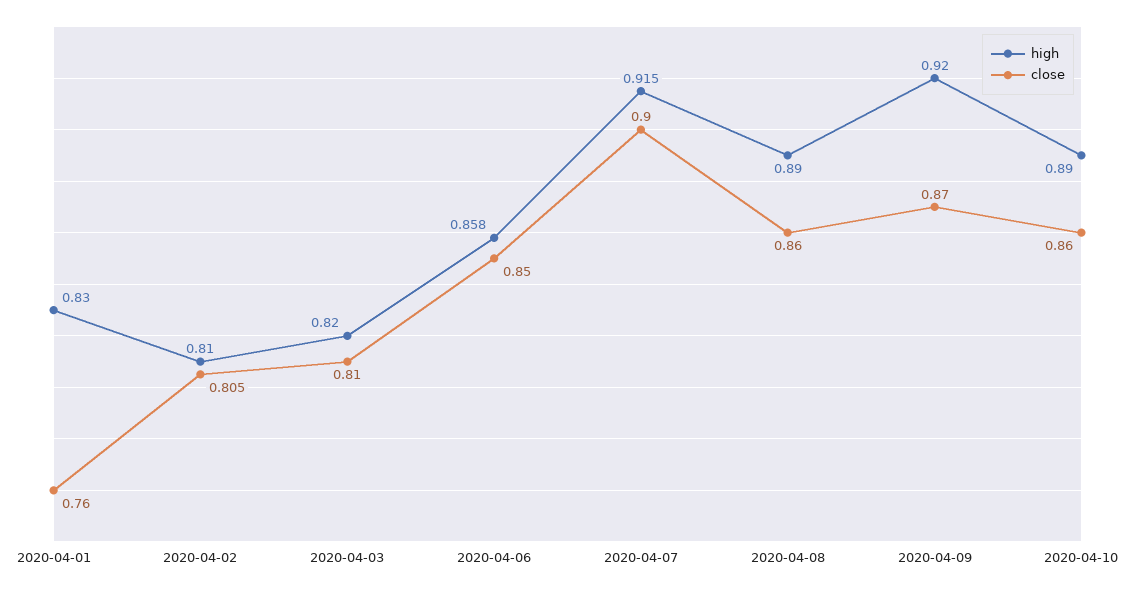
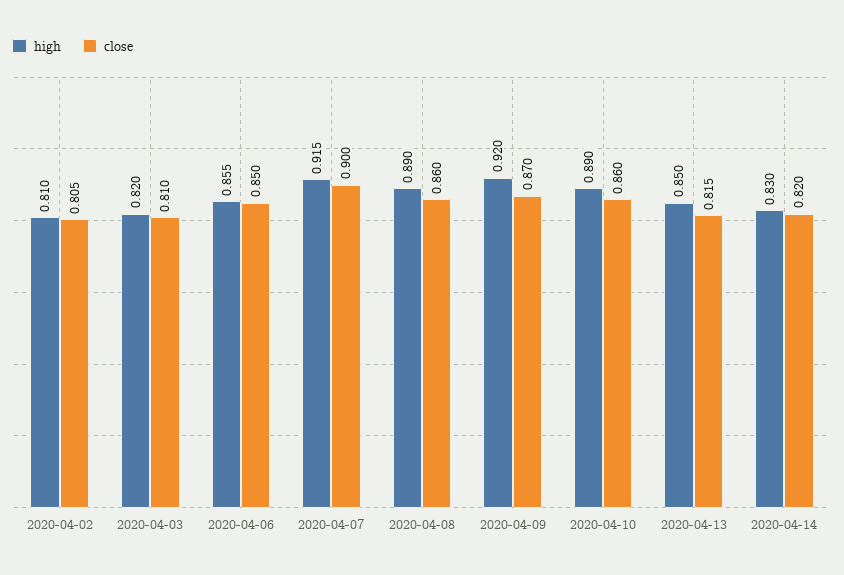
high, 2020-04-01: 0.83 -> none
close, 2020-04-01: 0.76 -> none
high, 2020-04-06: 0.858 -> 0.855
high, 2020-04-13: none -> 0.85
close, 2020-04-13: none -> 0.815
high, 2020-04-14: none -> 0.83
close, 2020-04-14: none -> 0.82

